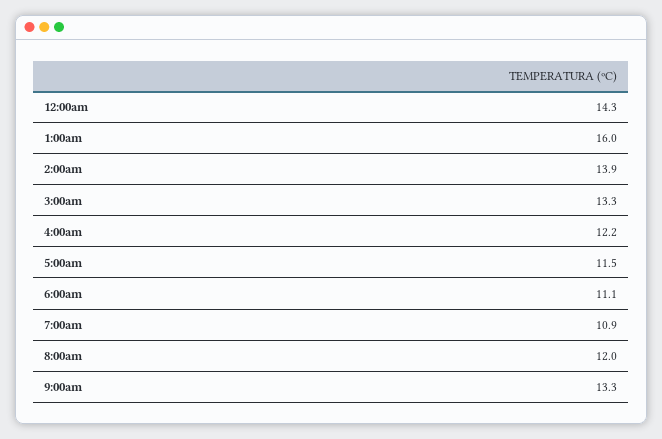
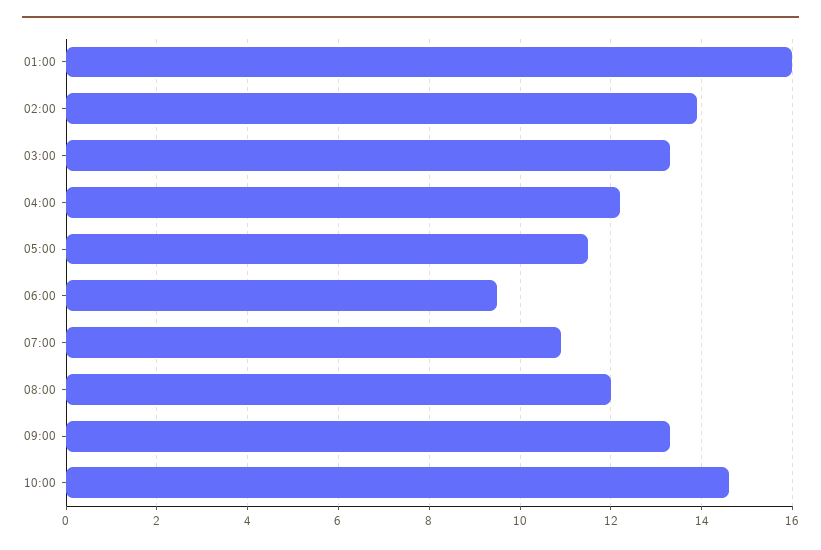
12:00am: 14.3 -> none
6:00am: 11.1 -> 9.5
10:00: none -> 14.5

